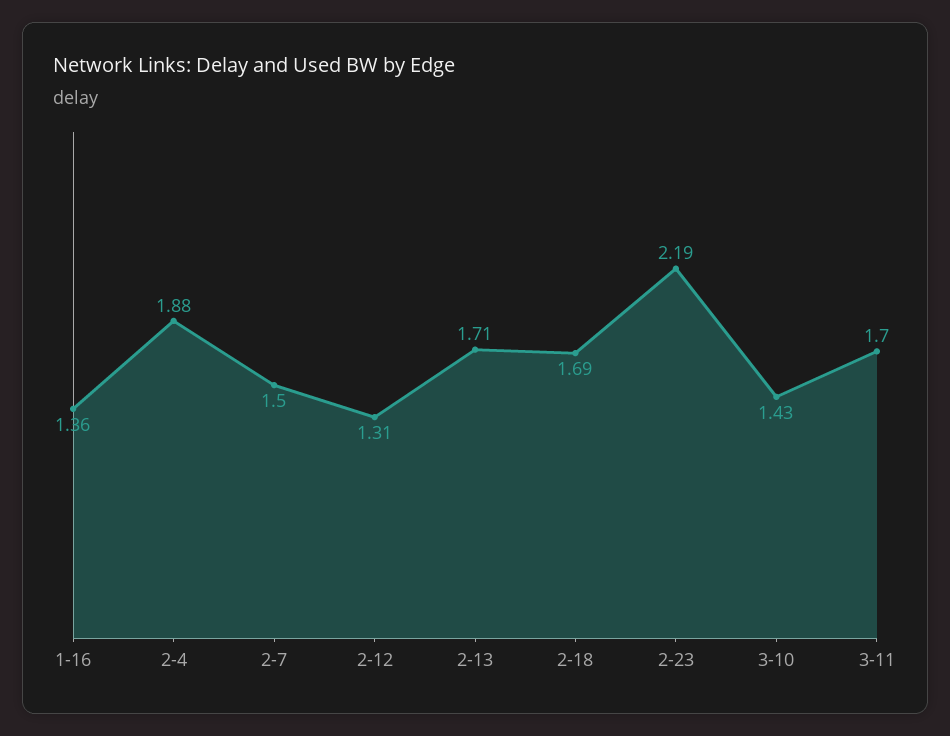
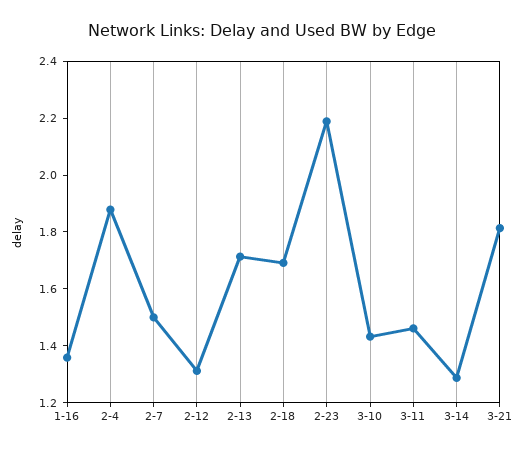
3-11: 1.7 -> 1.45
3-14: none -> 1.3
3-21: none -> 1.8

